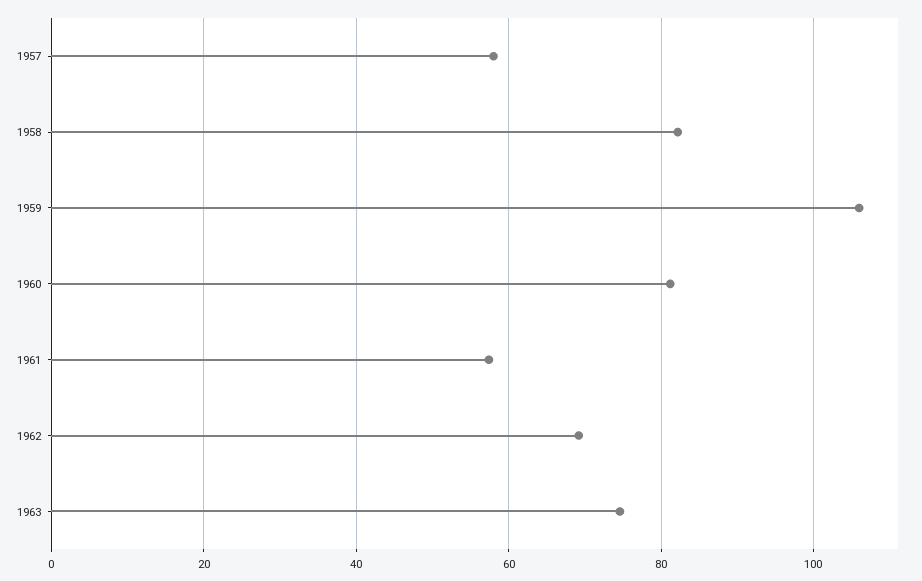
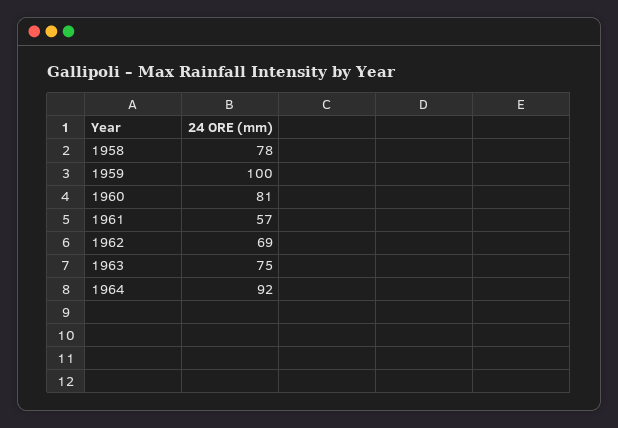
1957: 58 -> none
1958: 82 -> 78
1959: 106 -> 100
1964: none -> 92

